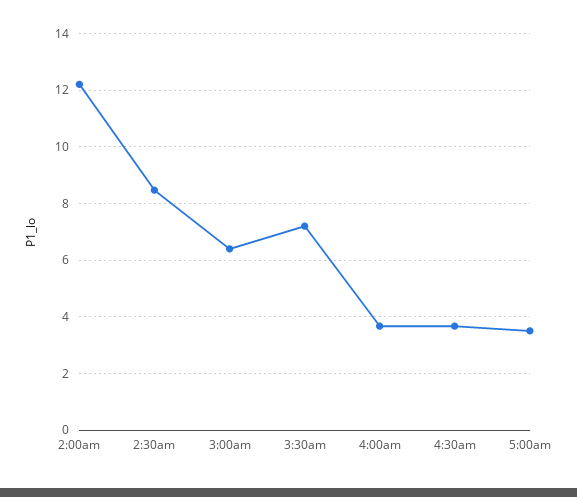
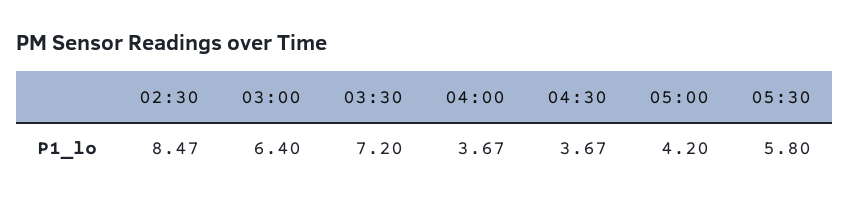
2:00am: 12.25 -> none
5:00am: 3.5 -> 4.2
05:30: none -> 5.8

